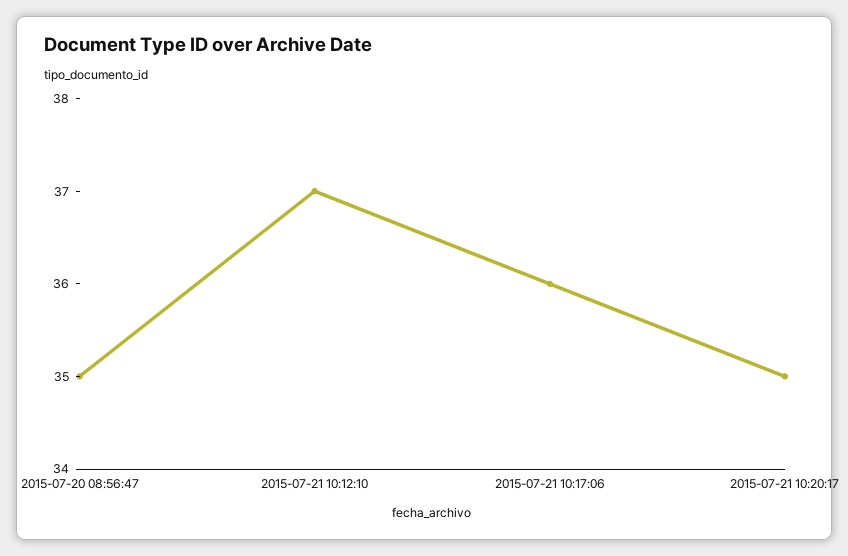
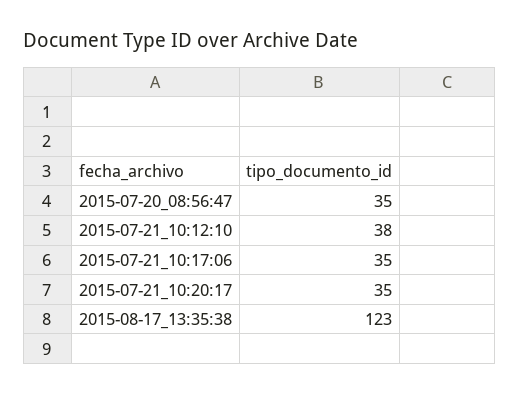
2015-07-21 10:12:10: 37 -> 38
2015-07-21 10:17:06: 36 -> 35
2015-08-17_13:35:38: none -> 123

